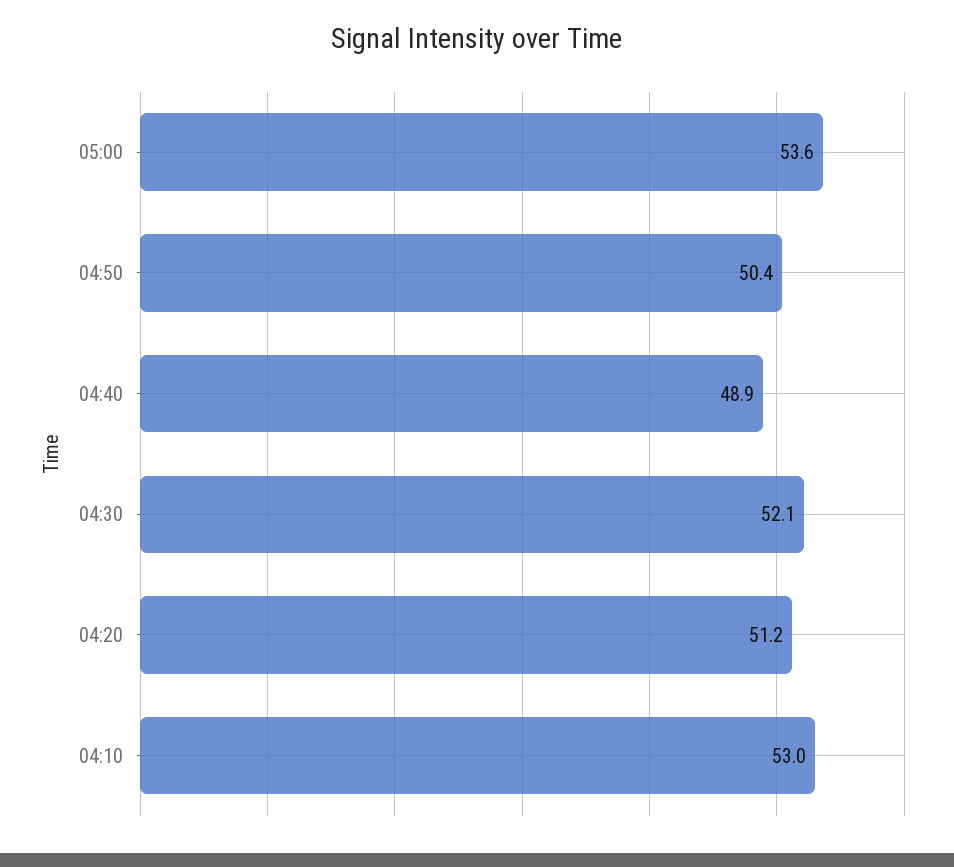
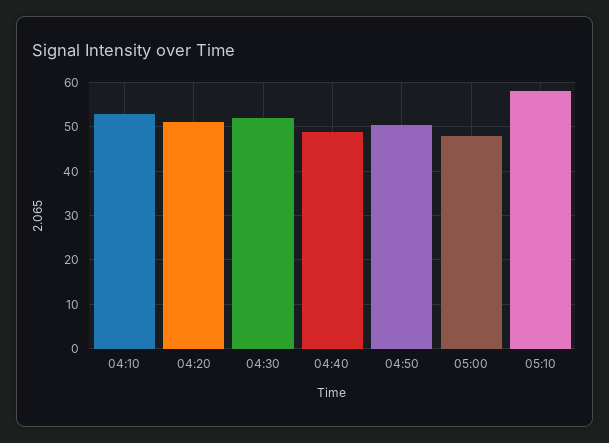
05:00: 53.6 -> 48
05:10: none -> 58

